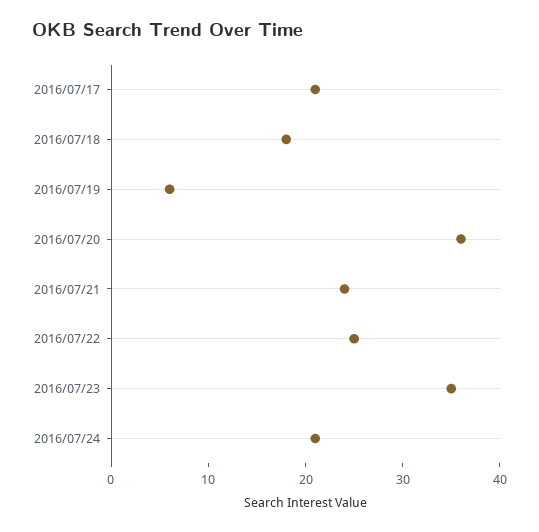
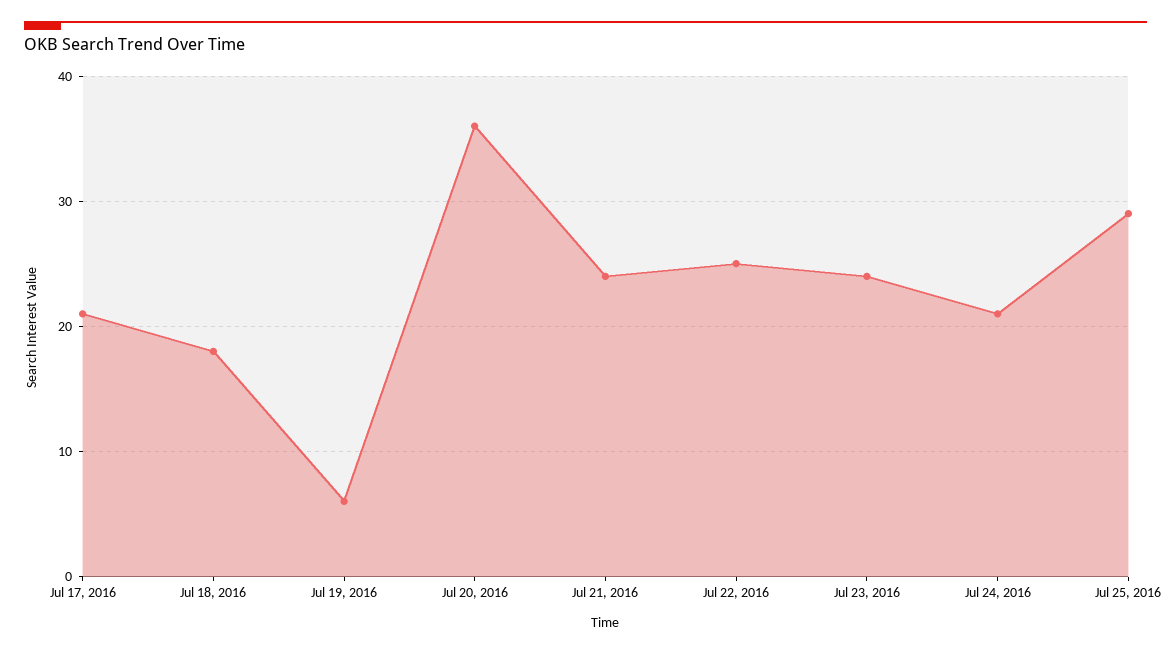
2016/07/23: 35 -> 24
Jul 25, 2016: none -> 29

